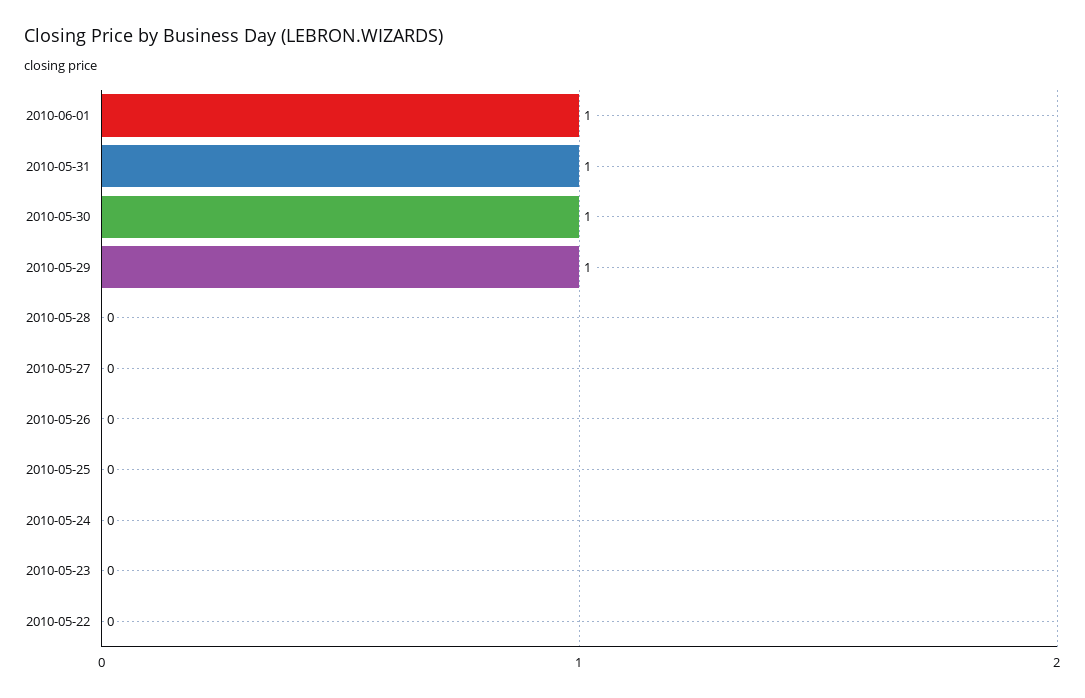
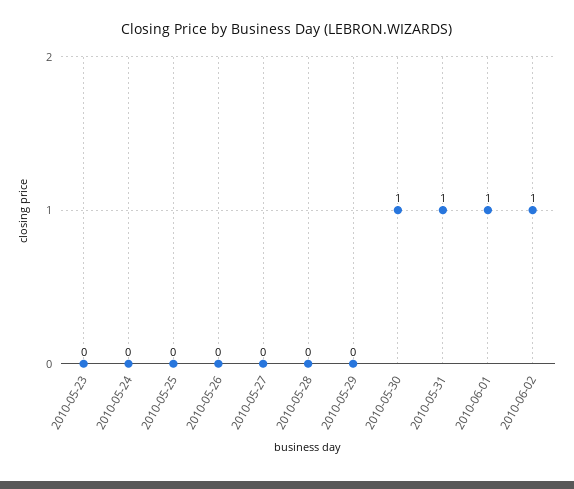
2010-05-29: 1 -> 0
2010-05-22: 0 -> none
2010-06-02: none -> 1

